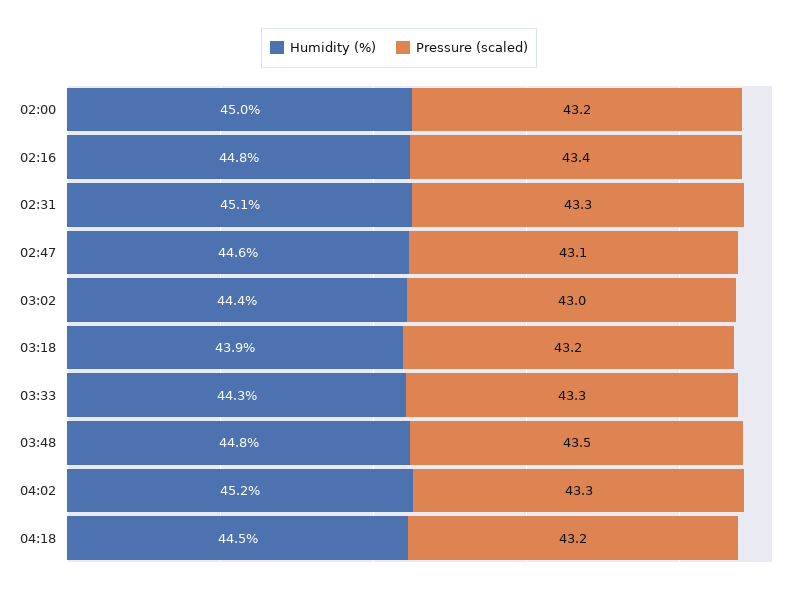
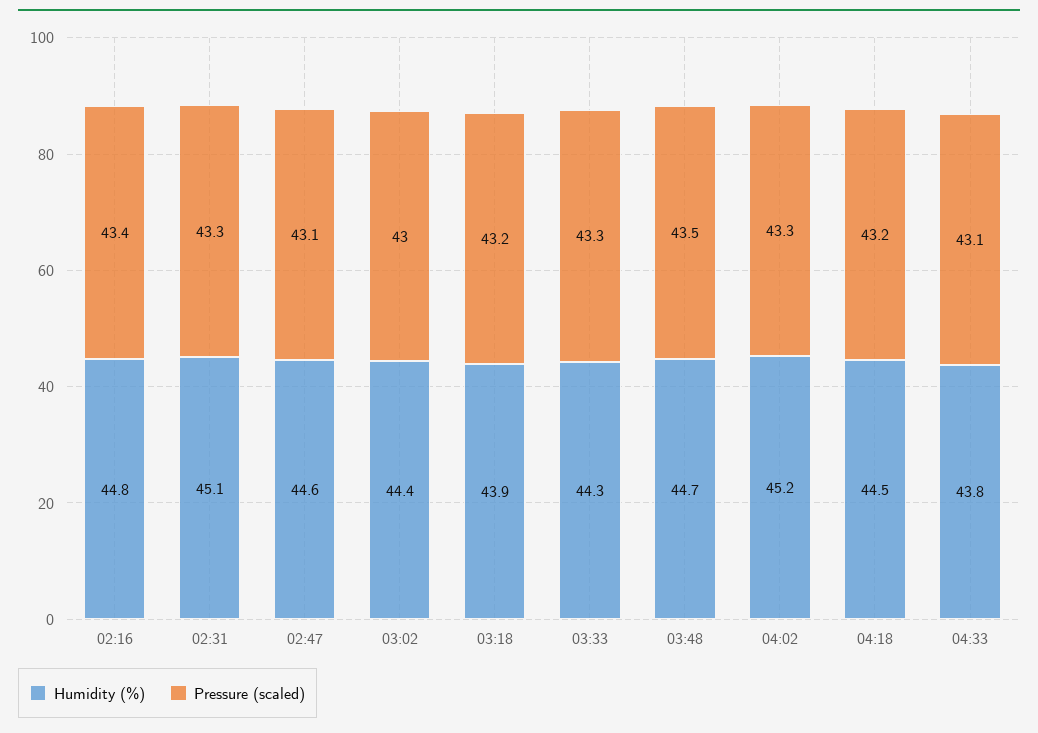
Humidity (%), 02:00: 45 -> none
Pressure (scaled), 02:00: 43.2 -> none
Humidity (%), 03:48: 44.8 -> 44.7
Humidity (%), 04:33: none -> 43.8
Pressure (scaled), 04:33: none -> 43.1

